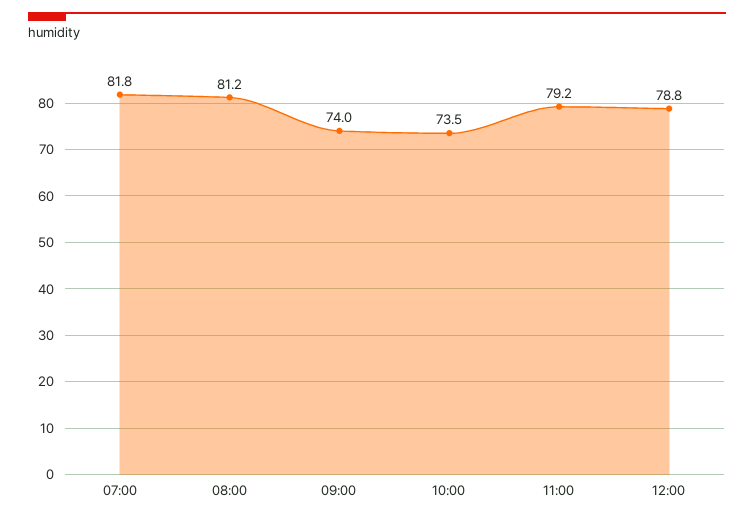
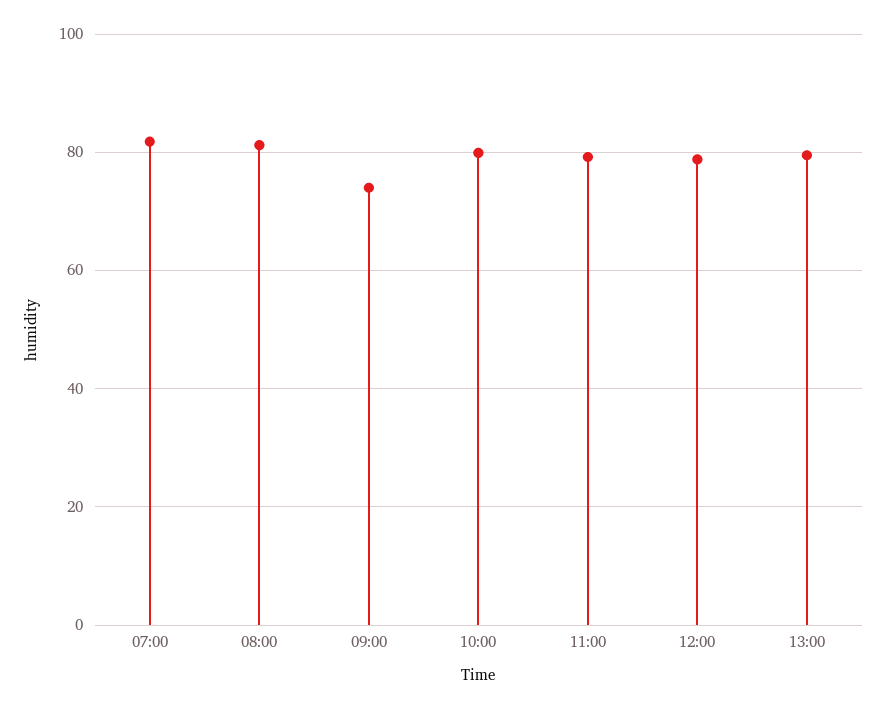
10:00: 73.5 -> 80
13:00: none -> 80

